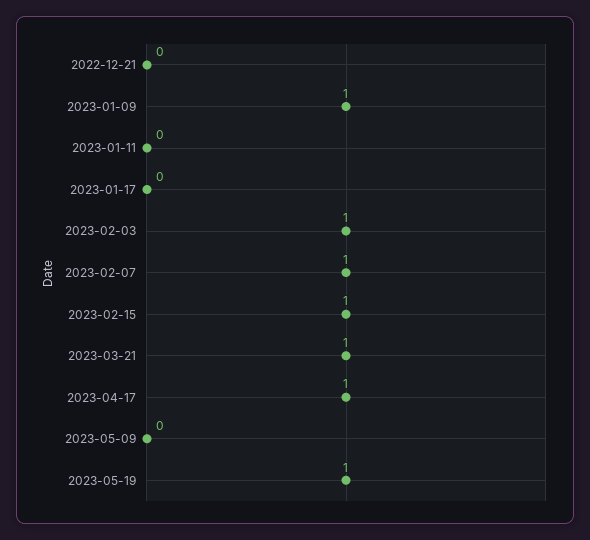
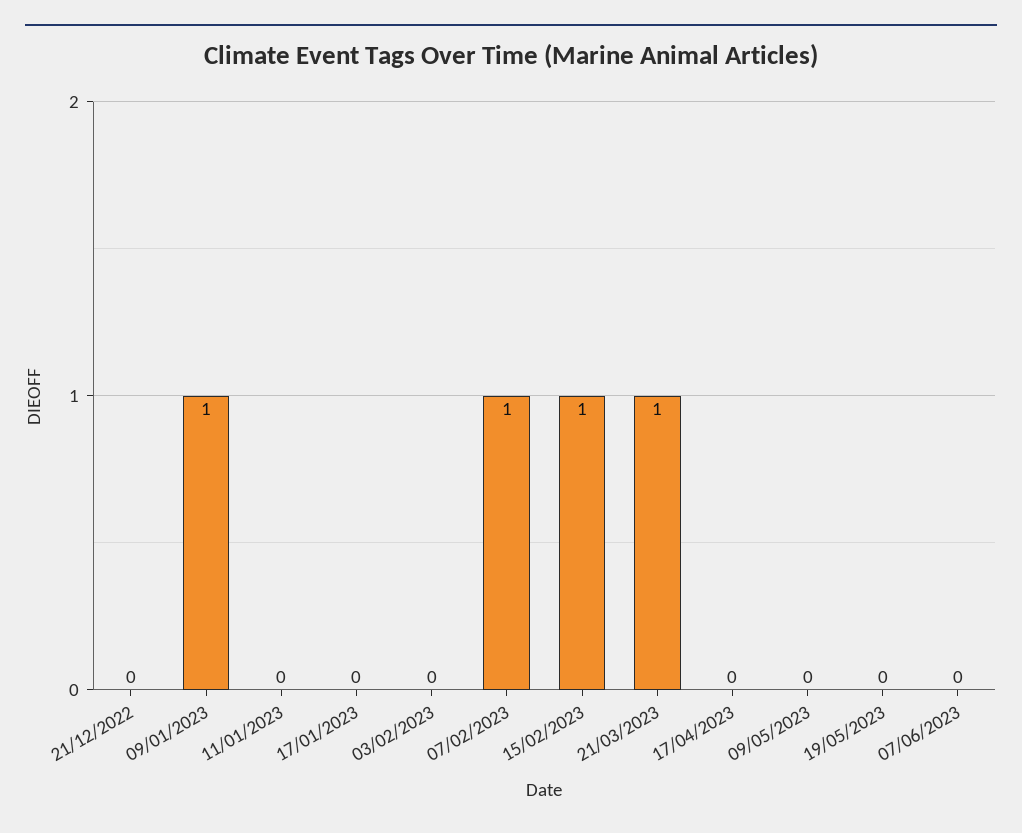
2023-02-03: 1 -> 0
2023-04-17: 1 -> 0
2023-05-19: 1 -> 0
07/06/2023: none -> 0

